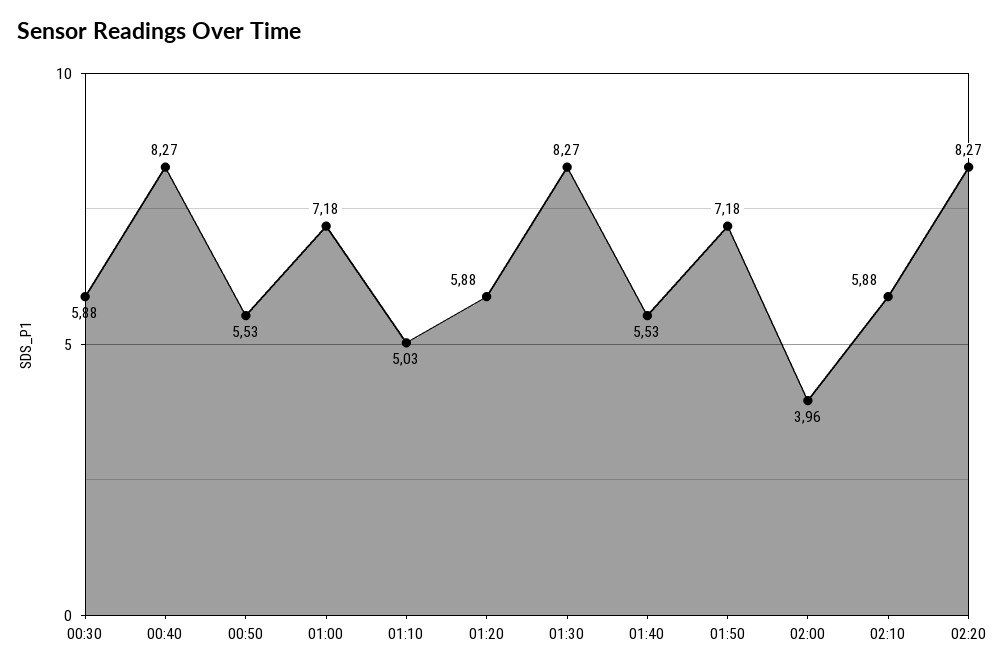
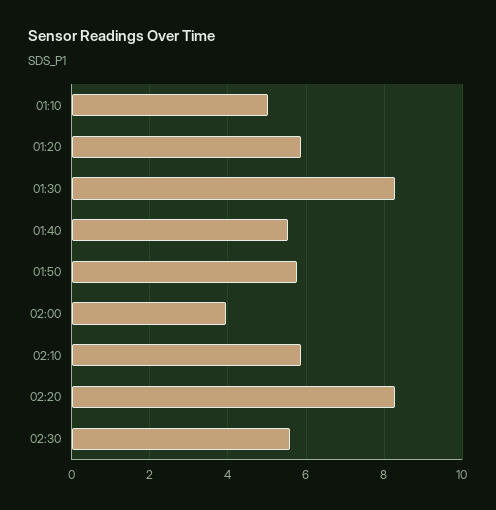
00:30: 5.88 -> none
00:40: 8.27 -> none
00:50: 5.53 -> none
01:00: 7.18 -> none
01:50: 7.18 -> 5.8
02:30: none -> 5.6

